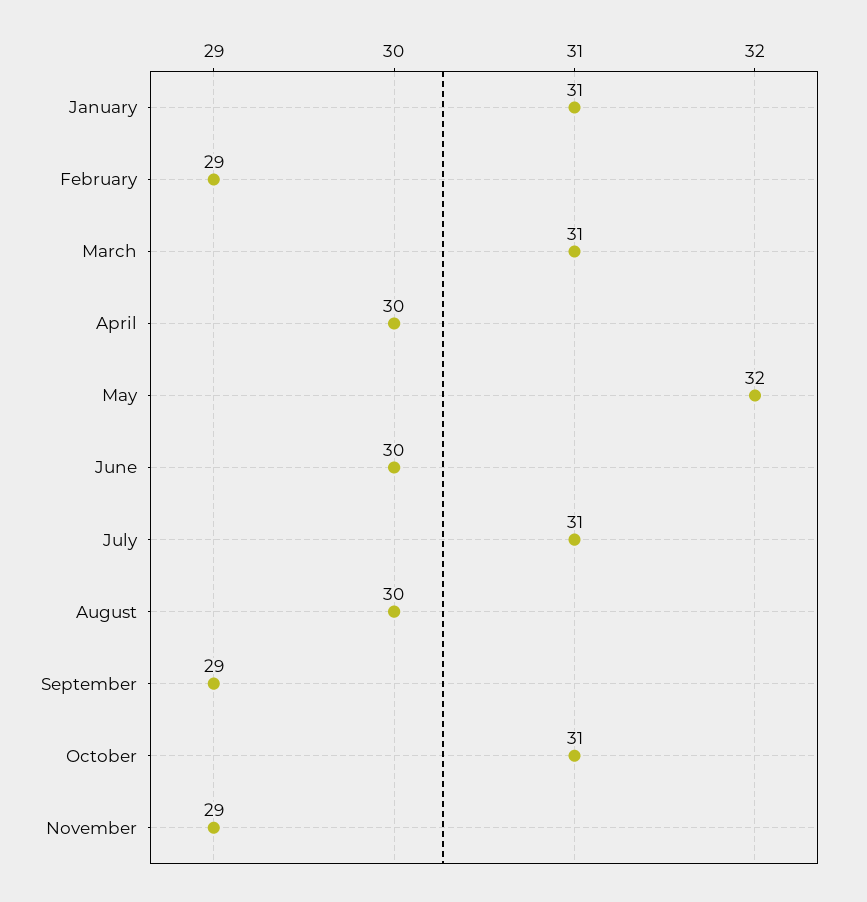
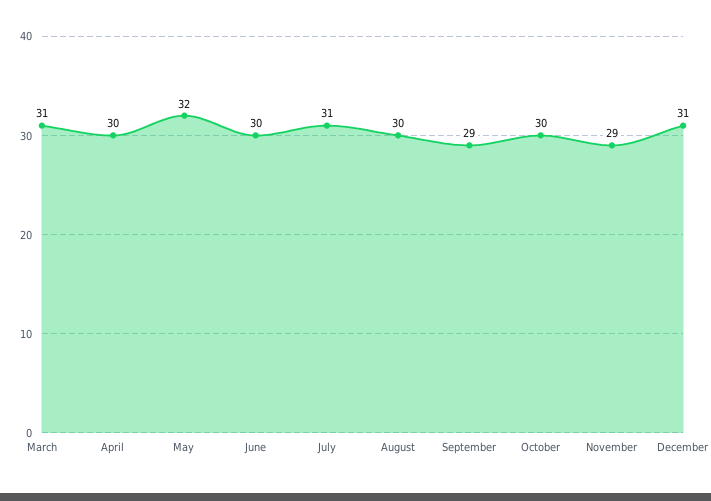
January: 31 -> none
February: 29 -> none
October: 31 -> 30
December: none -> 31

